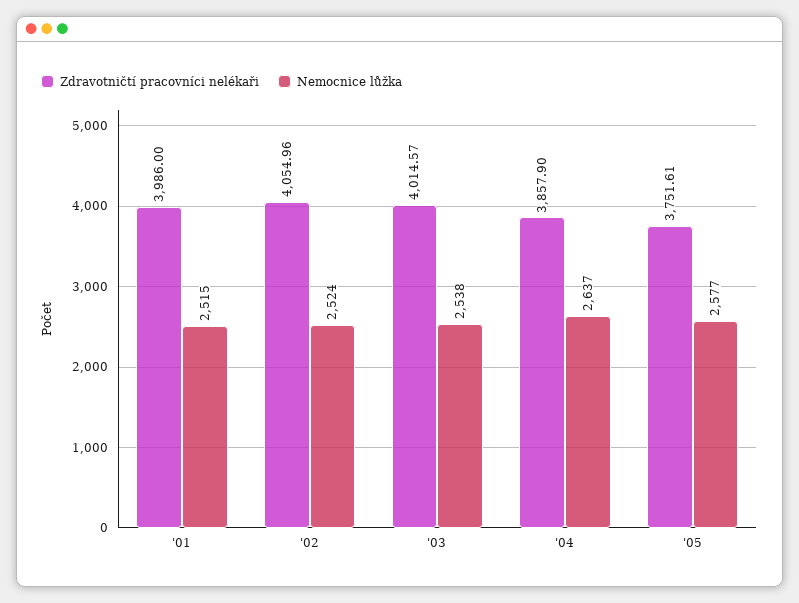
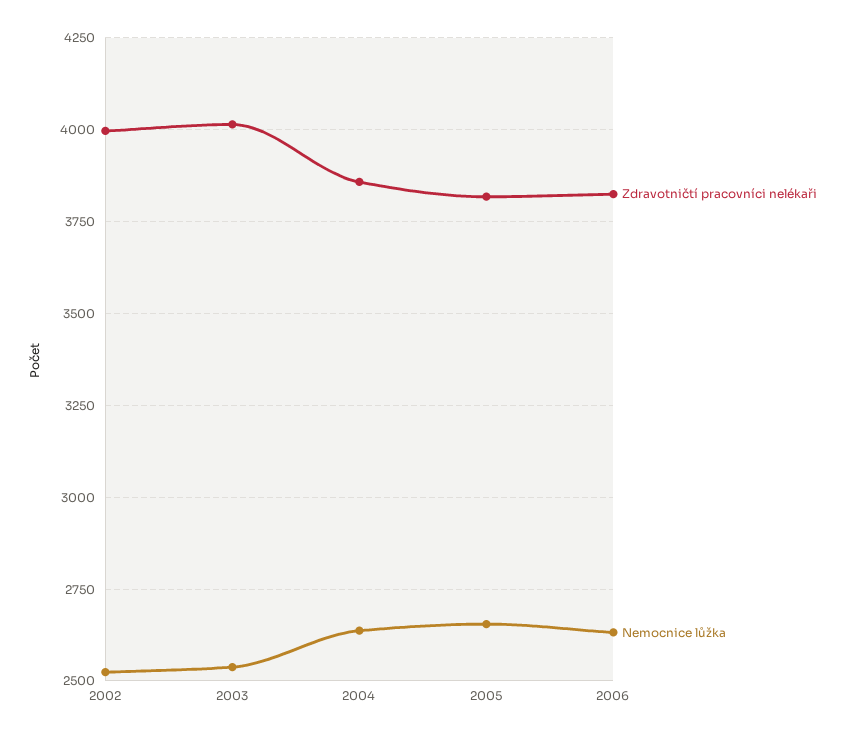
Zdravotničtí pracovníci nelékaři, '01: 3986 -> none
Nemocnice lůžka, '01: 2515 -> none
Zdravotničtí pracovníci nelékaři, '02: 4054.96 -> 4000
Zdravotničtí pracovníci nelékaři, '05: 3751.61 -> 3825
Nemocnice lůžka, '05: 2577 -> 2650
Zdravotničtí pracovníci nelékaři, 2006: none -> 3825
Nemocnice lůžka, 2006: none -> 2625

